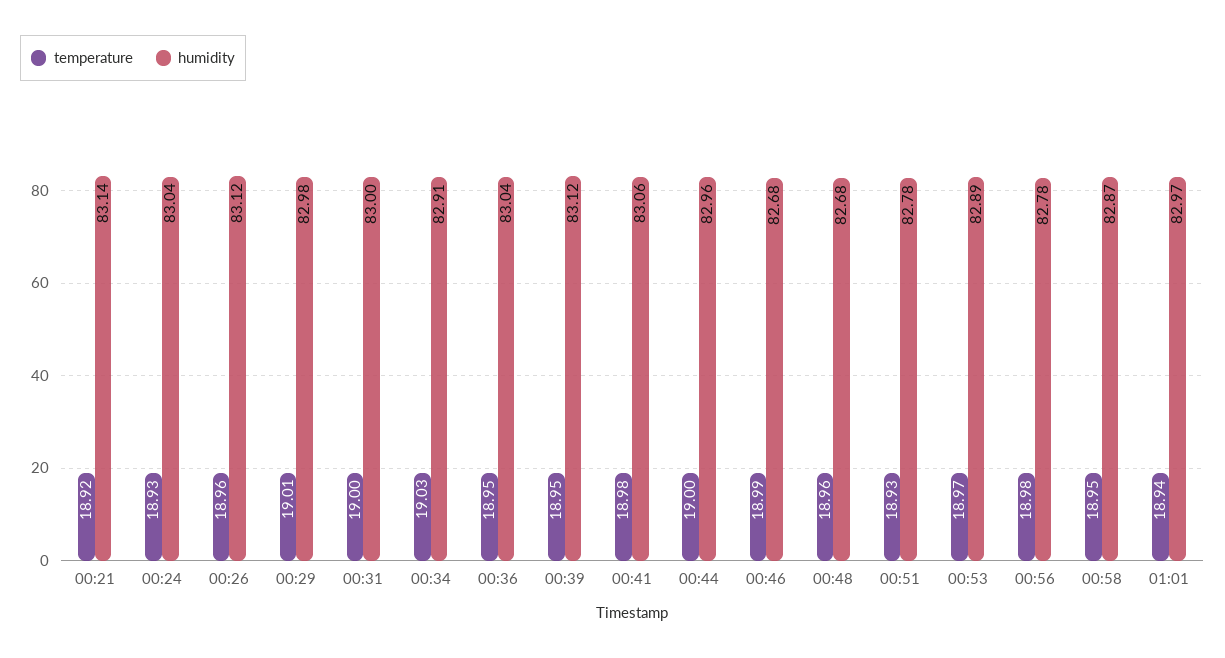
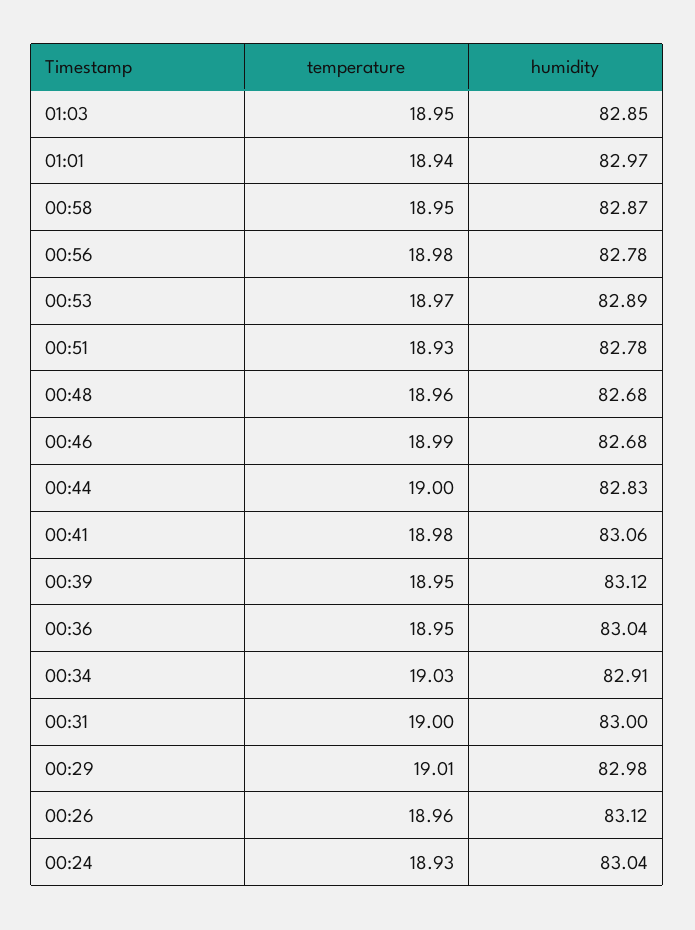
temperature, 00:21: 18.92 -> none
humidity, 00:21: 83.14 -> none
humidity, 00:44: 82.96 -> 82.83
temperature, 01:03: none -> 18.95
humidity, 01:03: none -> 82.85

